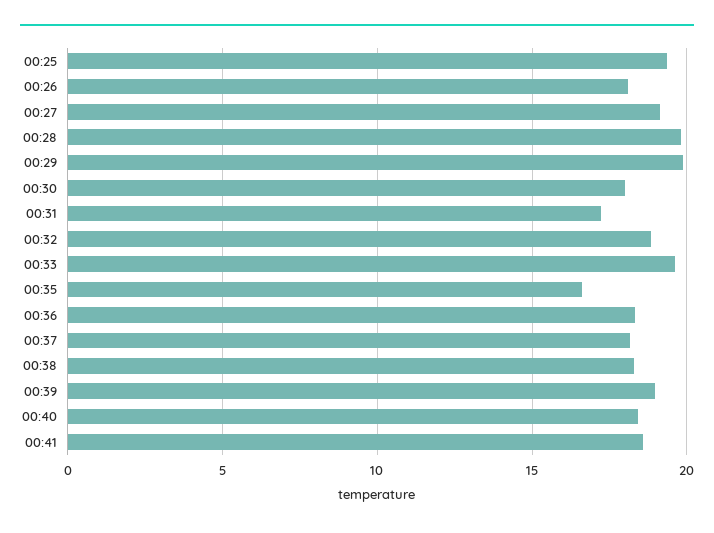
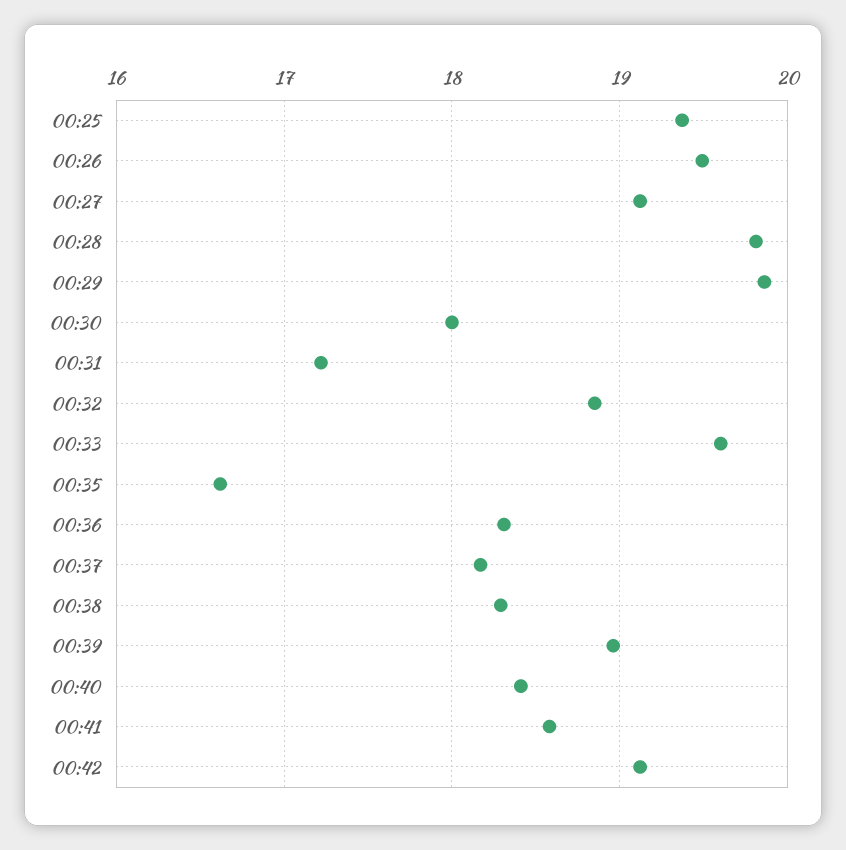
00:26: 18 -> 19.5
00:42: none -> 19.1

